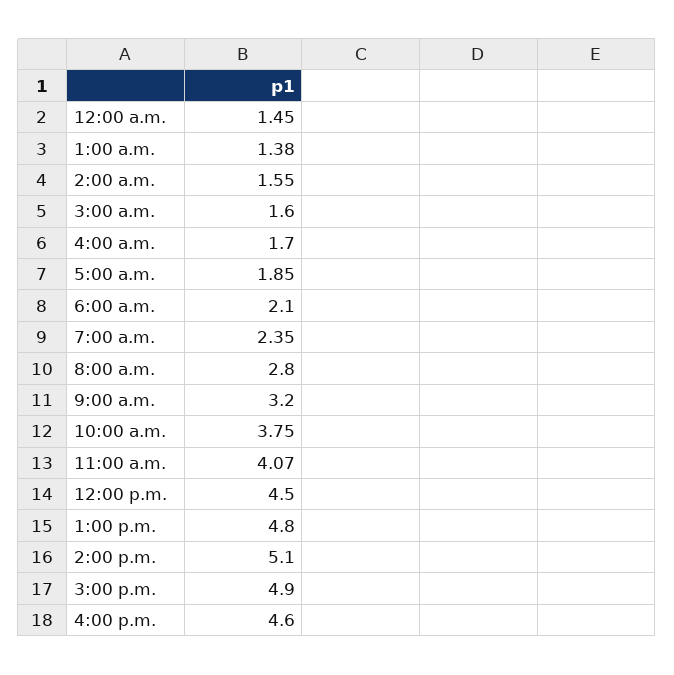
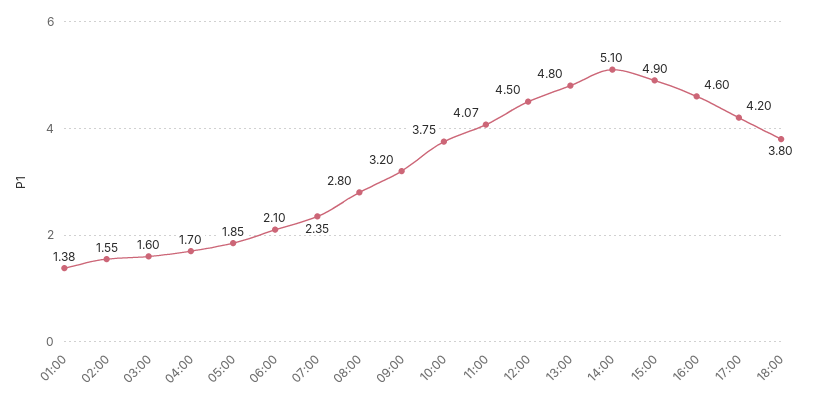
12:00 a.m.: 1.45 -> none
17:00: none -> 4.2
18:00: none -> 3.8

